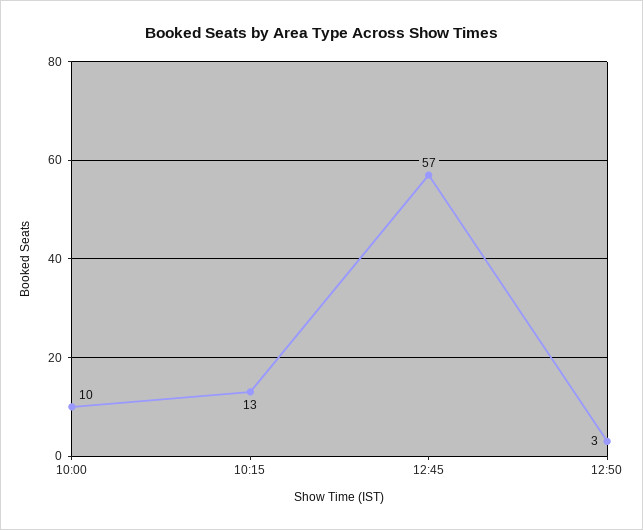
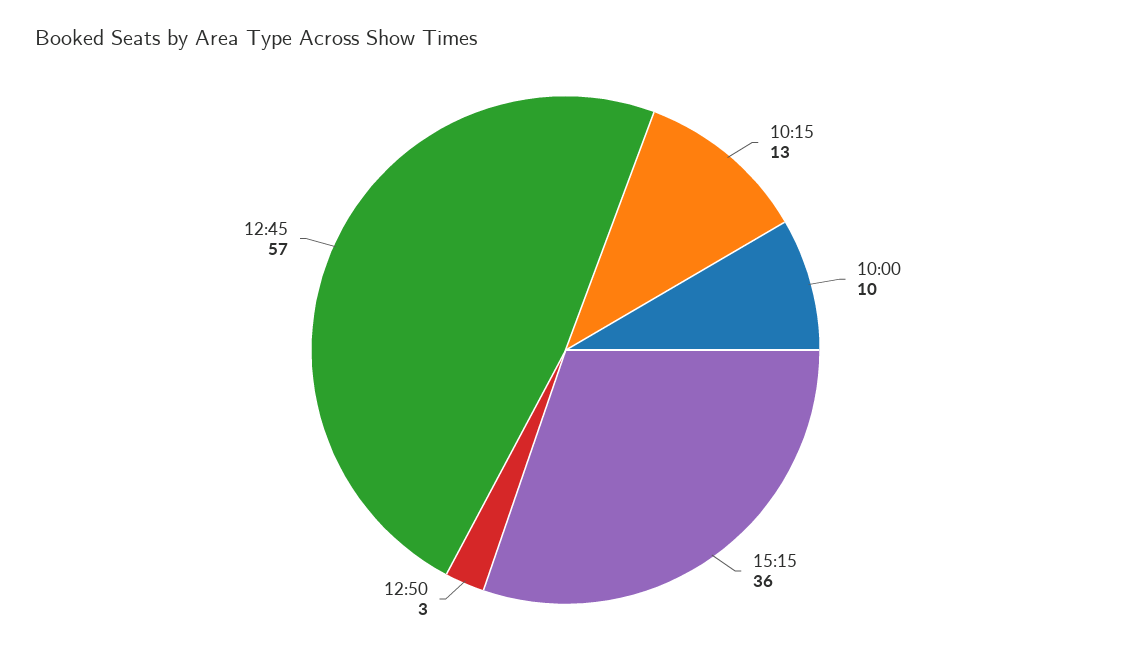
15:15: none -> 36

